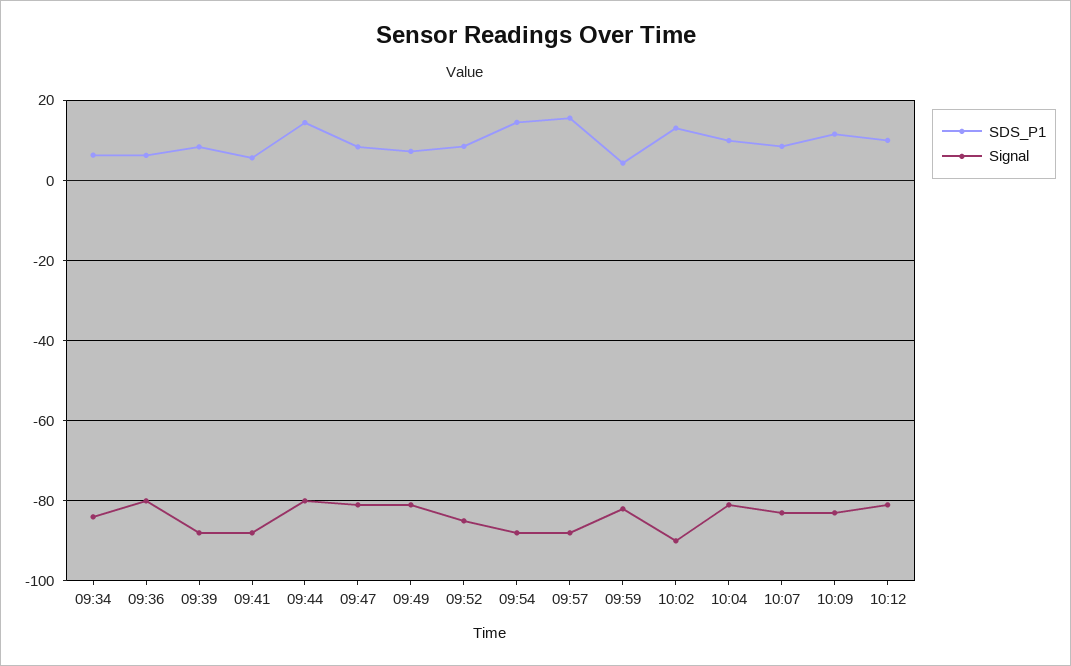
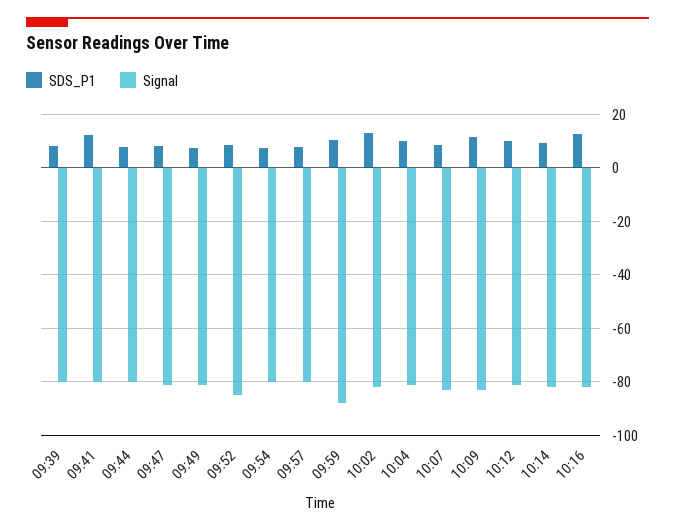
SDS_P1, 09:34: 6 -> none
Signal, 09:34: -84 -> none
SDS_P1, 09:36: 6 -> none
Signal, 09:36: -80 -> none
Signal, 09:39: -88 -> -80
SDS_P1, 09:41: 6 -> 12.5
Signal, 09:41: -88 -> -80
SDS_P1, 09:44: 14 -> 7.5
SDS_P1, 09:54: 14 -> 7.5
Signal, 09:54: -88 -> -80
SDS_P1, 09:57: 16 -> 7.5
Signal, 09:57: -88 -> -80
SDS_P1, 09:59: 4 -> 10
Signal, 09:59: -82 -> -87.5
Signal, 10:02: -90 -> -82.5
SDS_P1, 10:14: none -> 10
Signal, 10:14: none -> -82.5
SDS_P1, 10:16: none -> 12.5
Signal, 10:16: none -> -82.5

